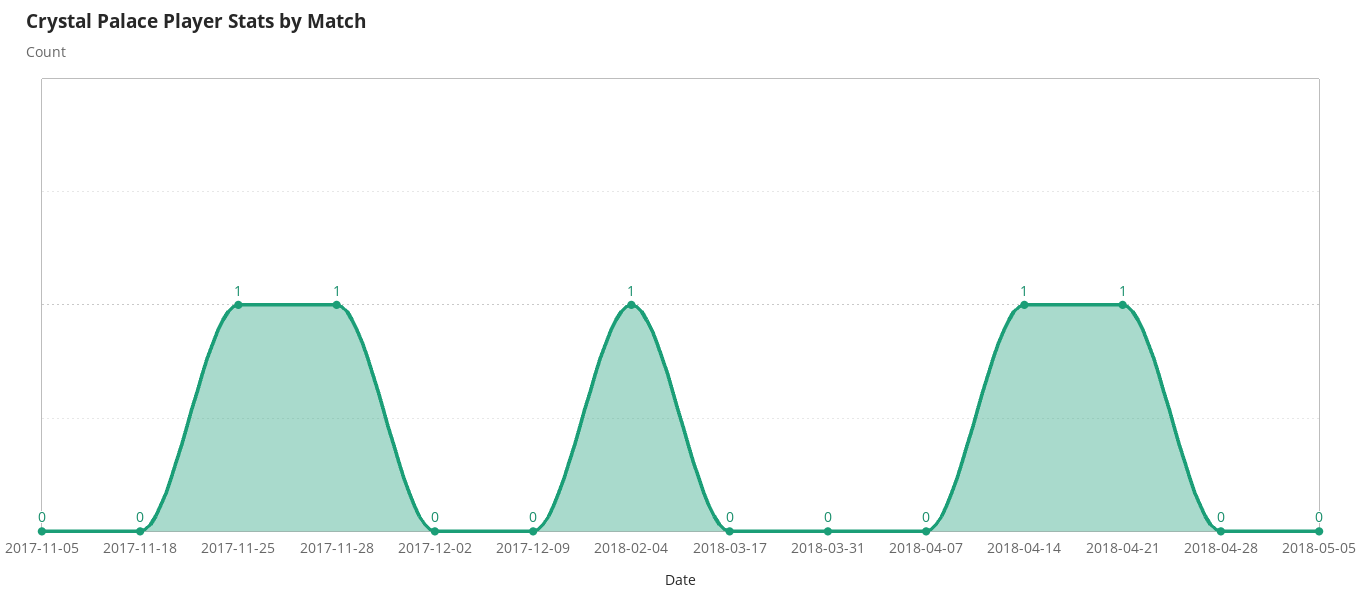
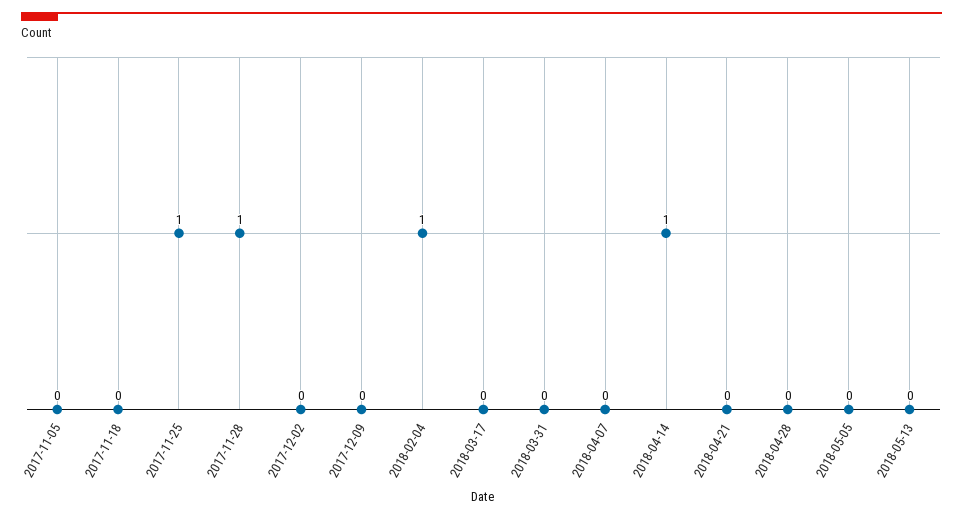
2018-04-21: 1 -> 0
2018-05-13: none -> 0

